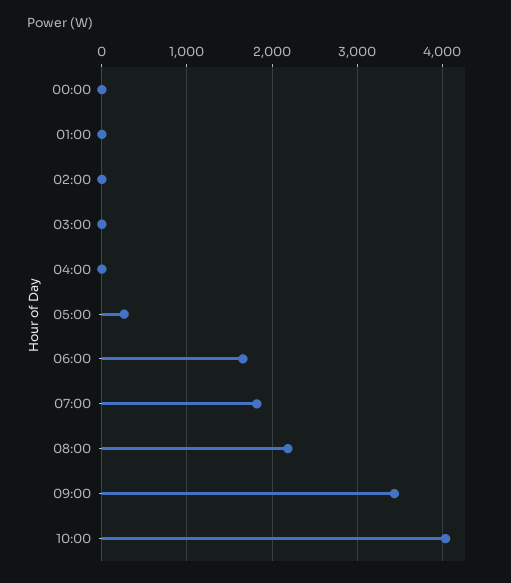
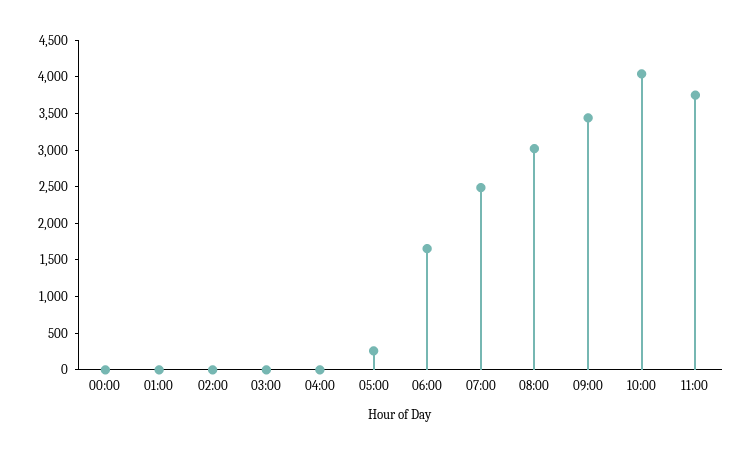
07:00: 1800 -> 2500
08:00: 2200 -> 3000
11:00: none -> 3750

